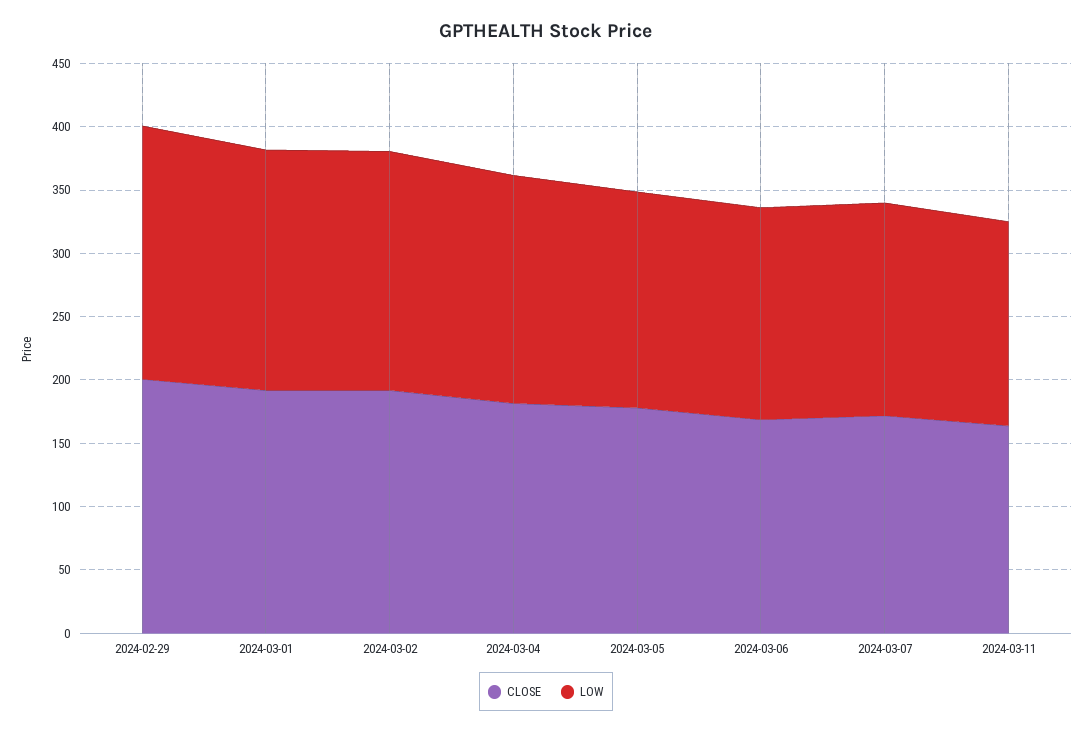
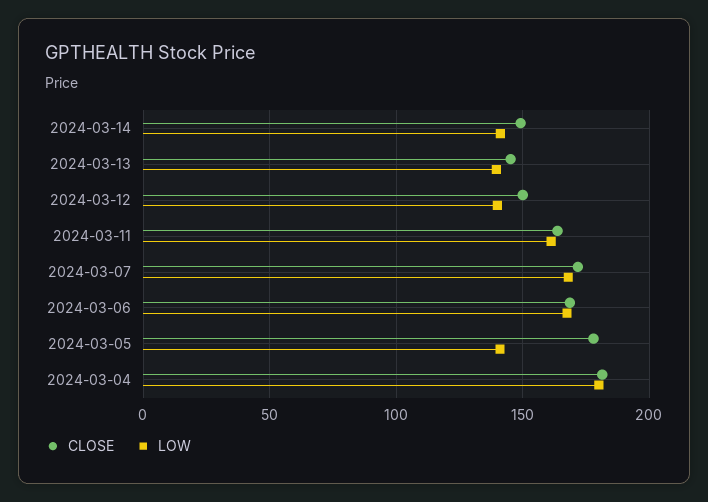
CLOSE, 2024-02-29: 200 -> none
LOW, 2024-02-29: 200 -> none
CLOSE, 2024-03-01: 190 -> none
LOW, 2024-03-01: 190 -> none
CLOSE, 2024-03-02: 190 -> none
LOW, 2024-03-02: 190 -> none
LOW, 2024-03-05: 170 -> 140
CLOSE, 2024-03-14: none -> 150
LOW, 2024-03-14: none -> 140
CLOSE, 2024-03-13: none -> 145
LOW, 2024-03-13: none -> 140
CLOSE, 2024-03-12: none -> 150
LOW, 2024-03-12: none -> 140

